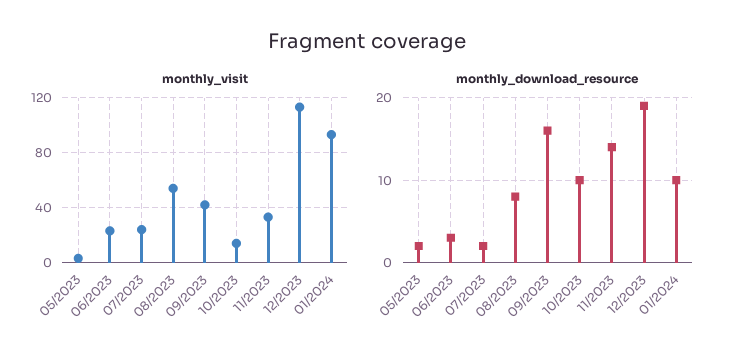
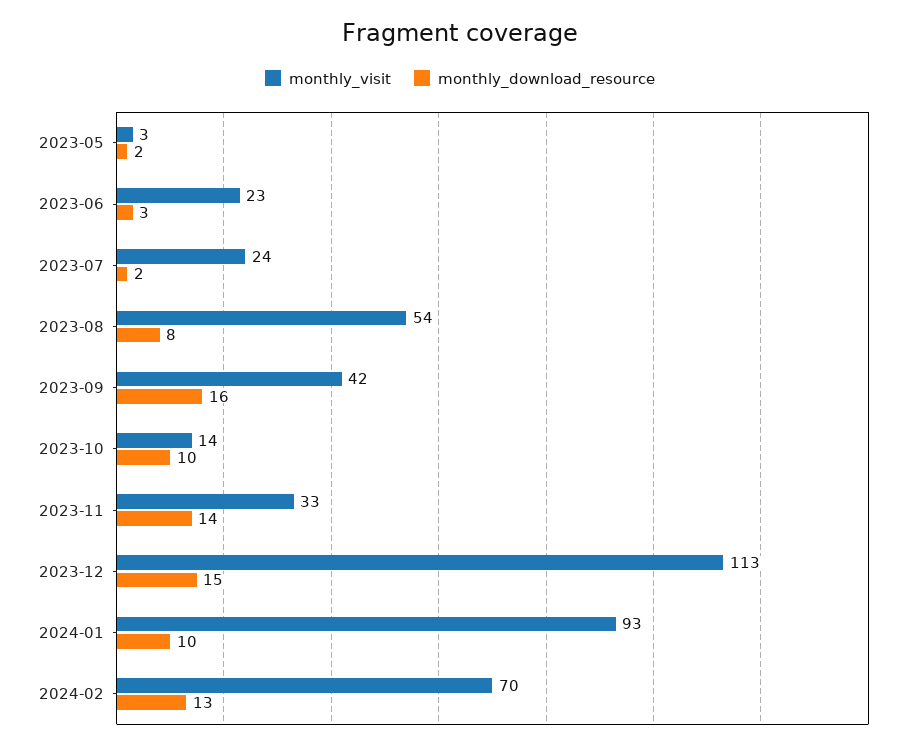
monthly_download_resource, 12/2023: 19 -> 15
monthly_visit, 2024-02: none -> 70
monthly_download_resource, 2024-02: none -> 13

